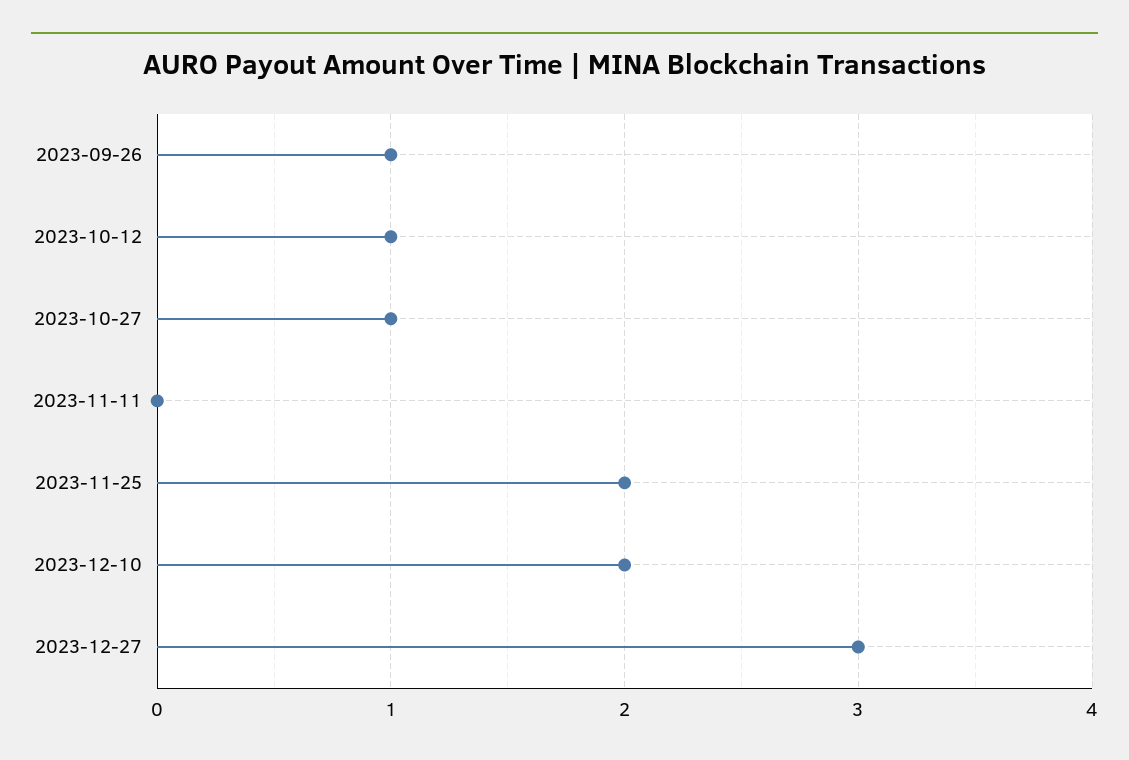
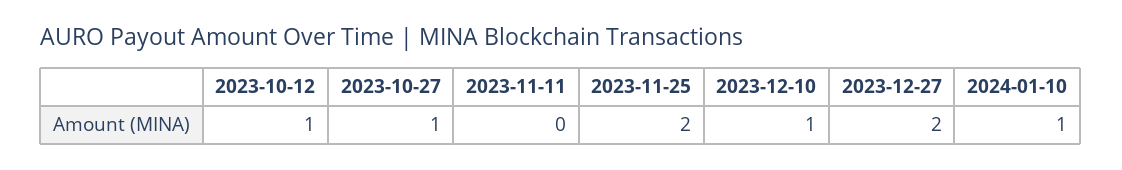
2023-09-26: 1 -> none
2023-12-10: 2 -> 1
2023-12-27: 3 -> 2
2024-01-10: none -> 1

